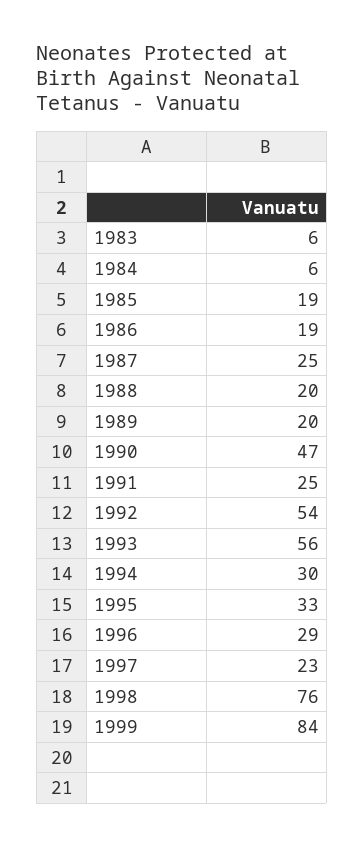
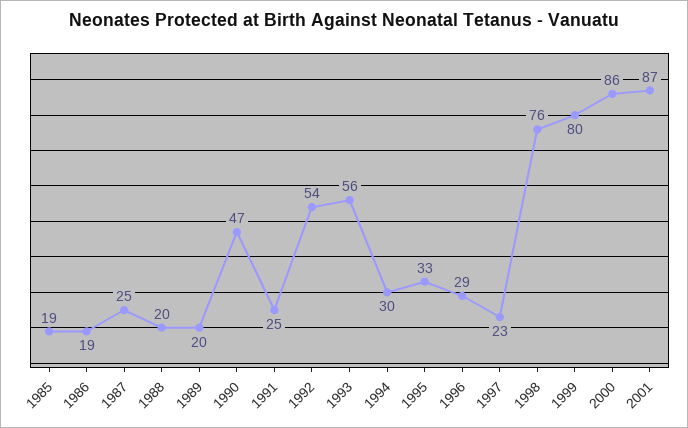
1983: 6 -> none
1984: 6 -> none
1999: 84 -> 80
2000: none -> 86
2001: none -> 87

